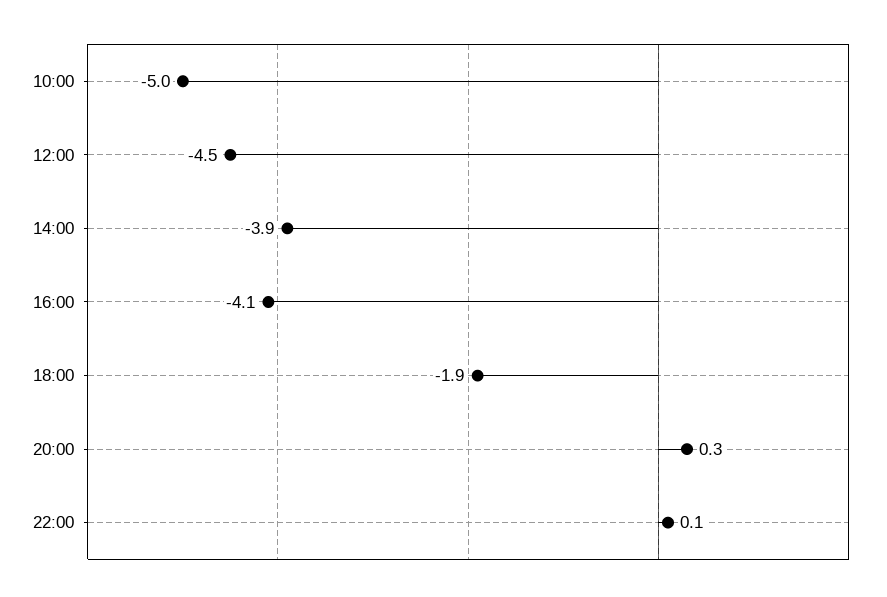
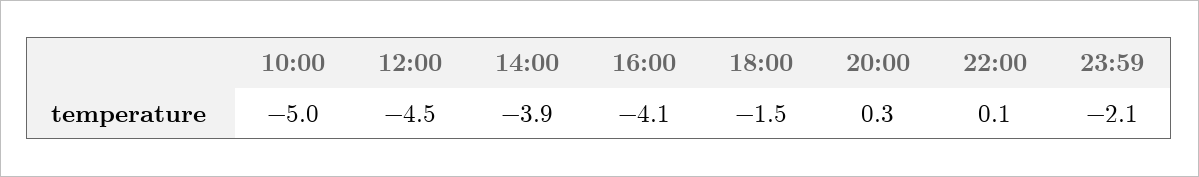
18:00: -1.9 -> -1.5
23:59: none -> -2.1

